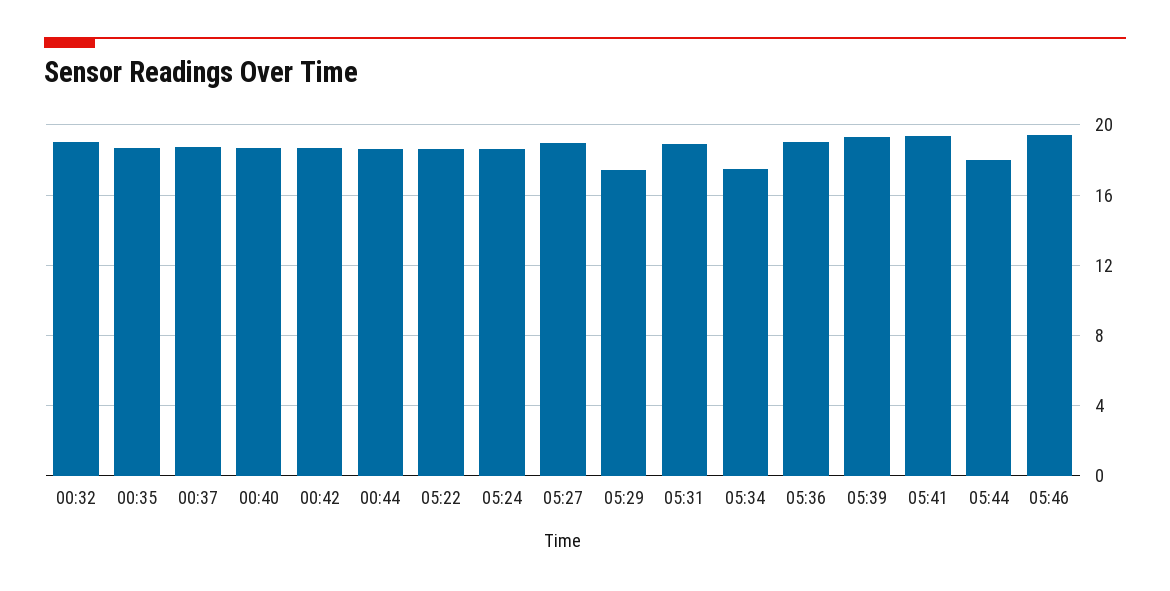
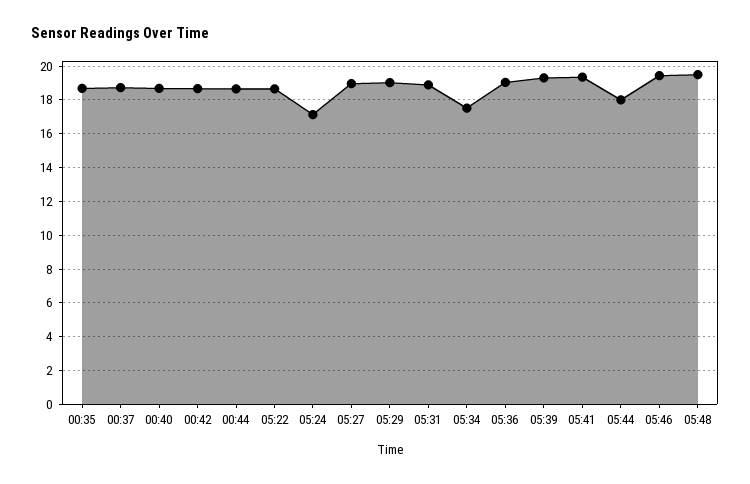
00:32: 19 -> none
05:24: 18.5 -> 17
05:29: 17.5 -> 19
05:48: none -> 19.5

